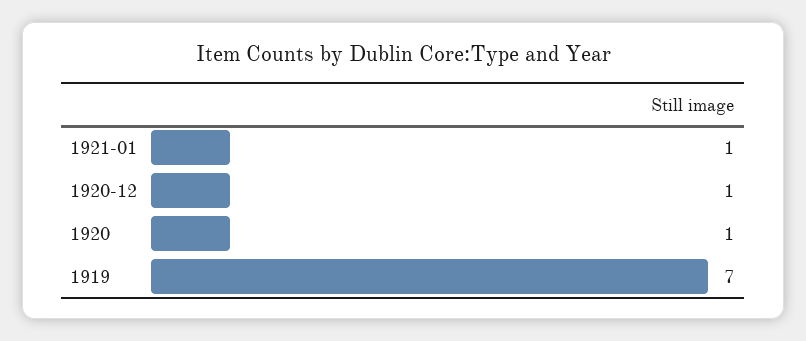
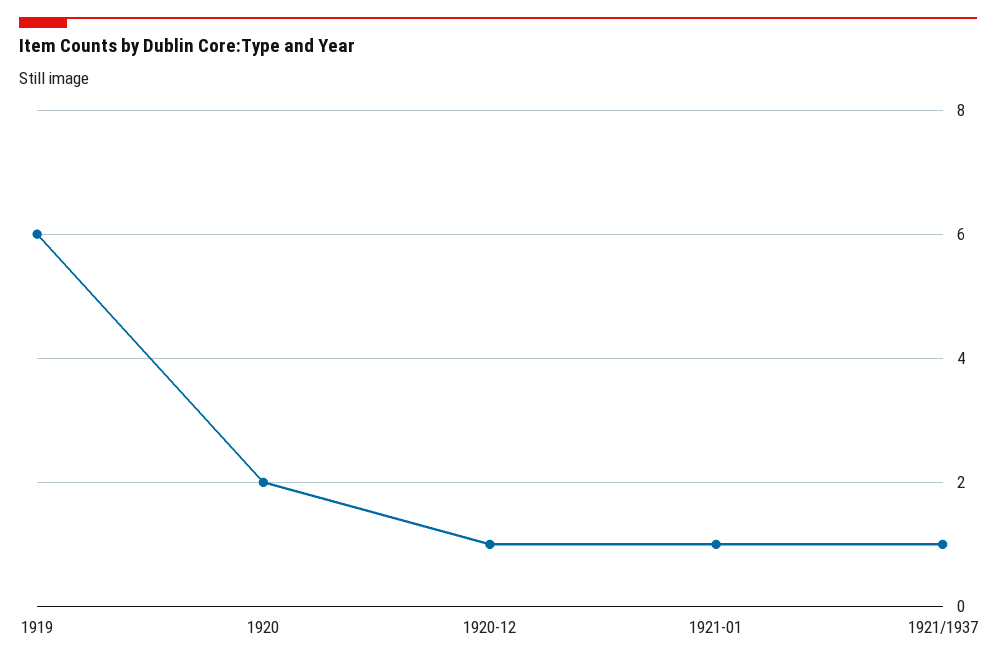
1920: 1 -> 2
1919: 7 -> 6
1921/1937: none -> 1

